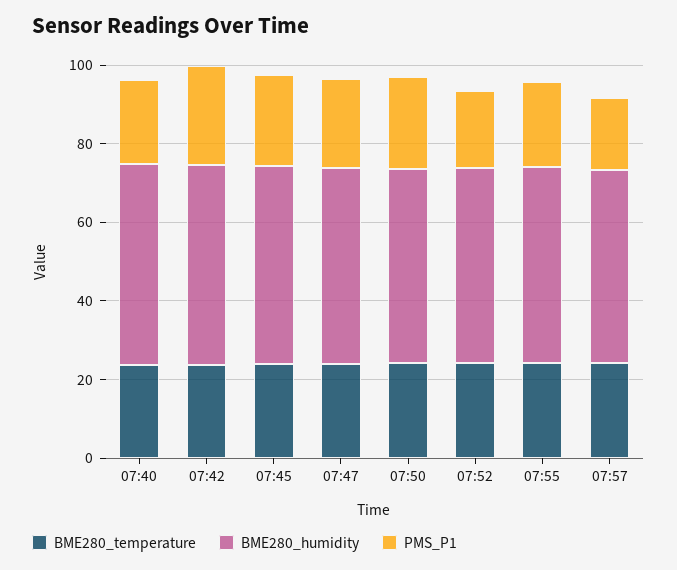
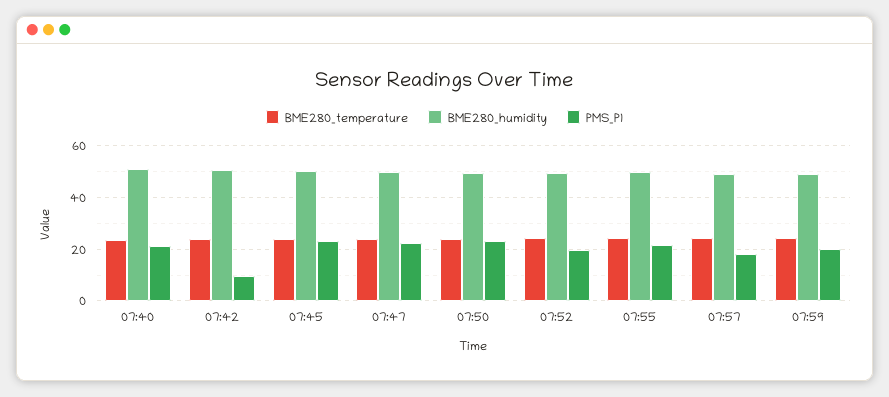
PMS_P1, 07:42: 25 -> 10
BME280_temperature, 07:59: none -> 25
BME280_humidity, 07:59: none -> 50
PMS_P1, 07:59: none -> 20

